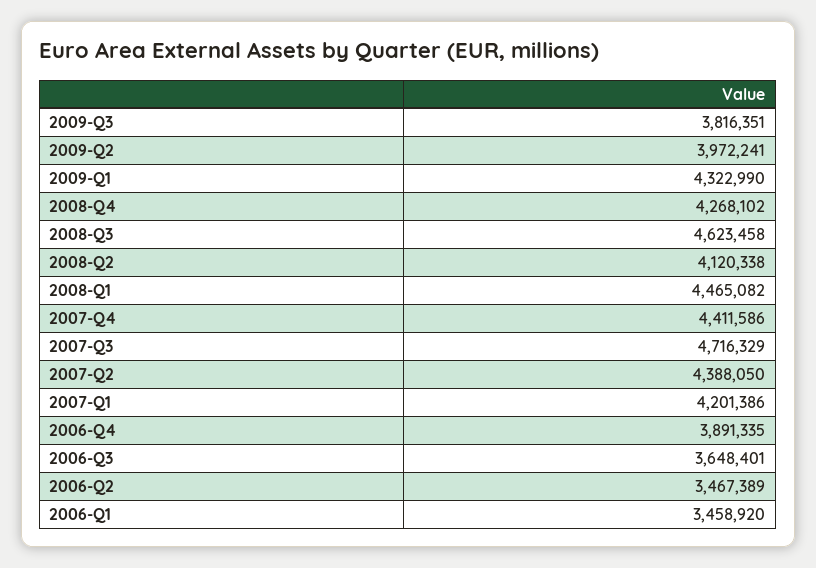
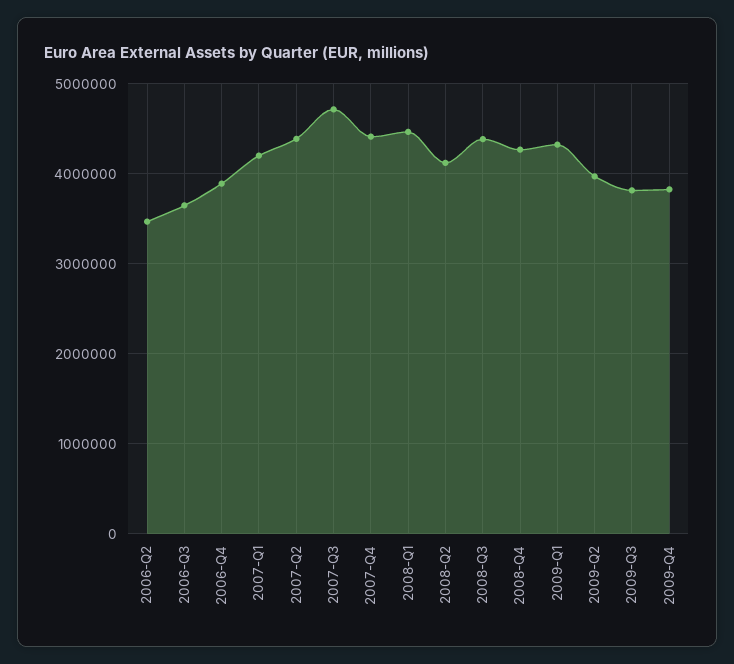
2008-Q3: 4623458 -> 4400000
2006-Q1: 3458920 -> none
2009-Q4: none -> 3800000

